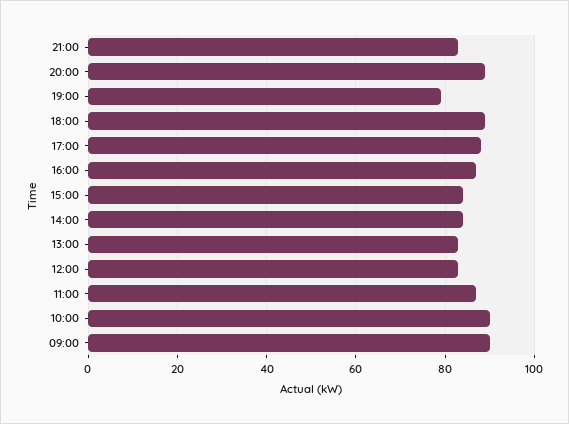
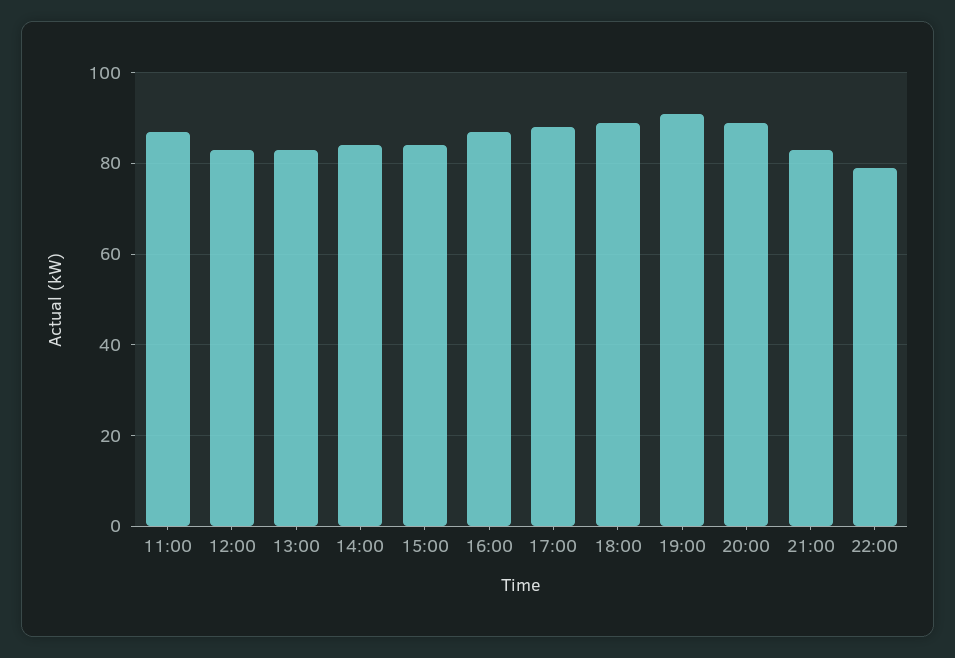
19:00: 80 -> 90
10:00: 90 -> none
09:00: 90 -> none
22:00: none -> 80

